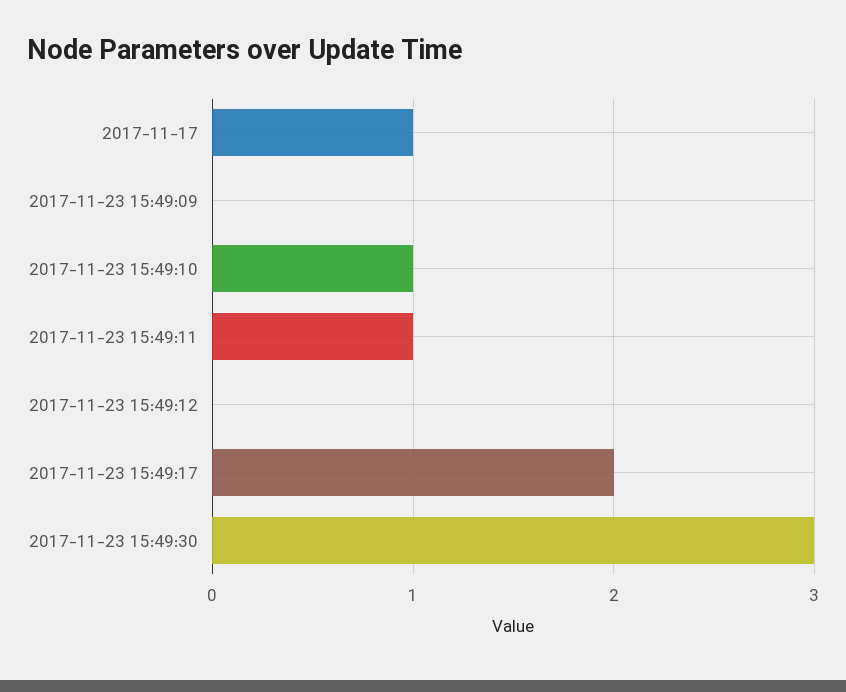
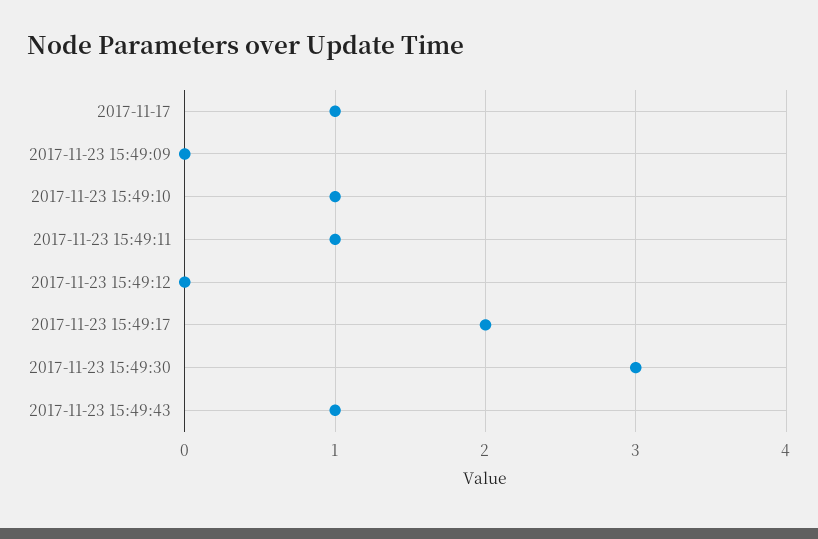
2017-11-23 15:49:43: none -> 1

